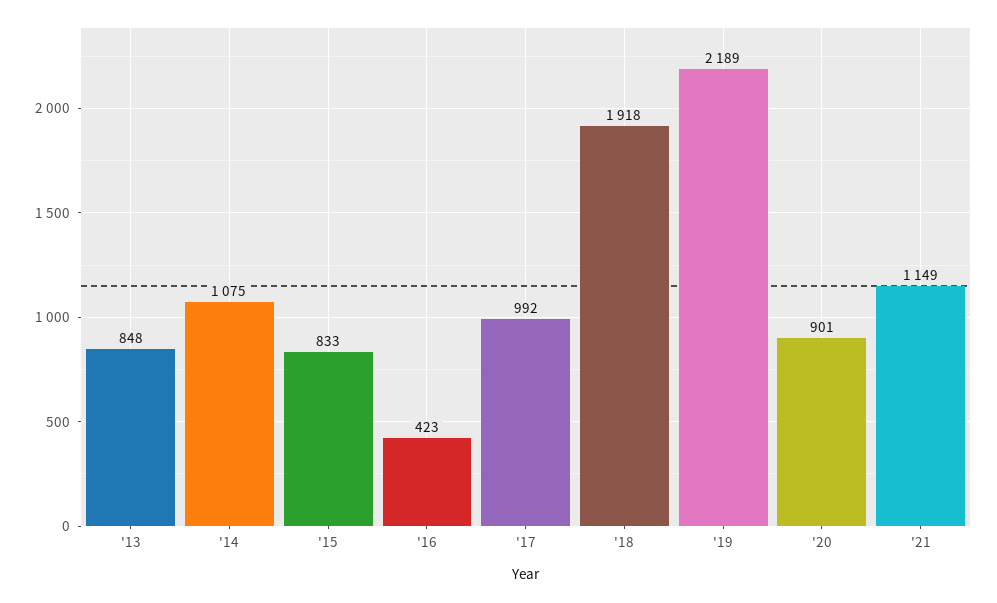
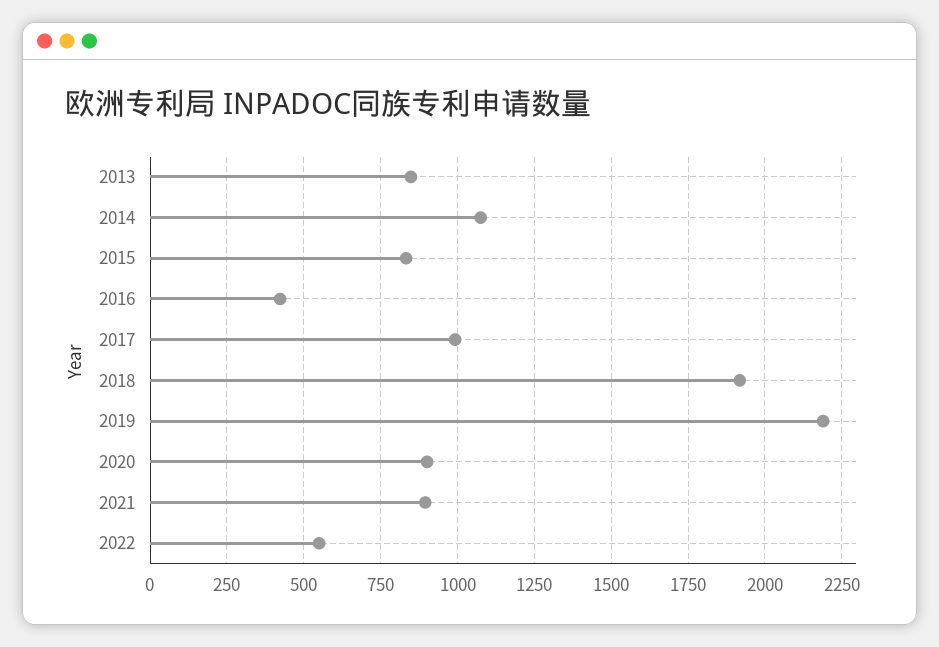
'21: 1149 -> 900
2022: none -> 550

